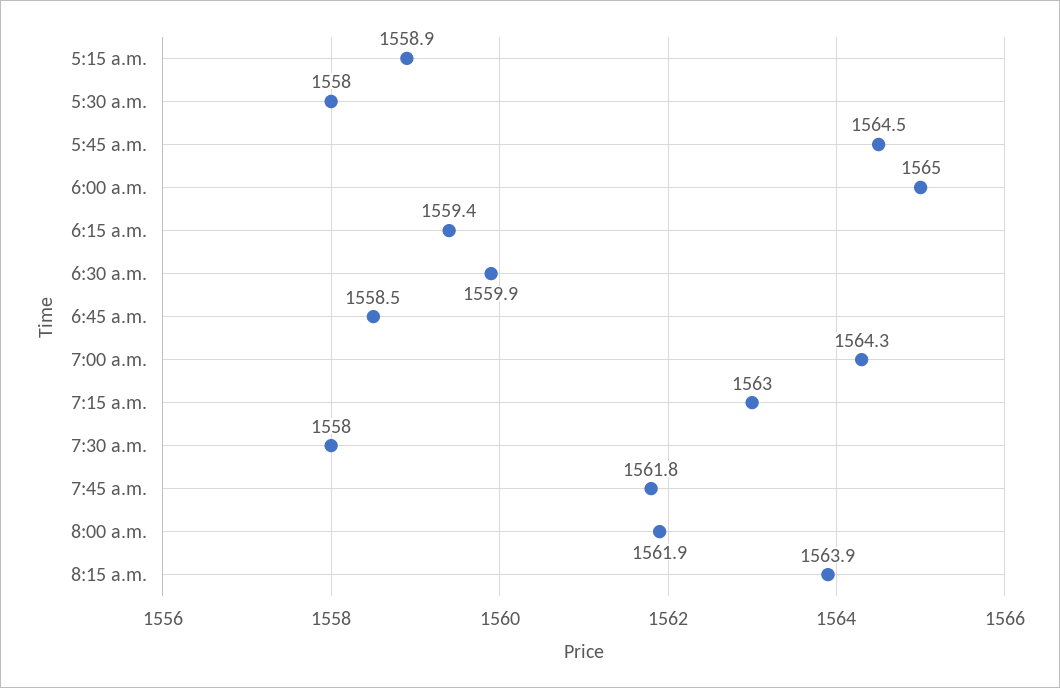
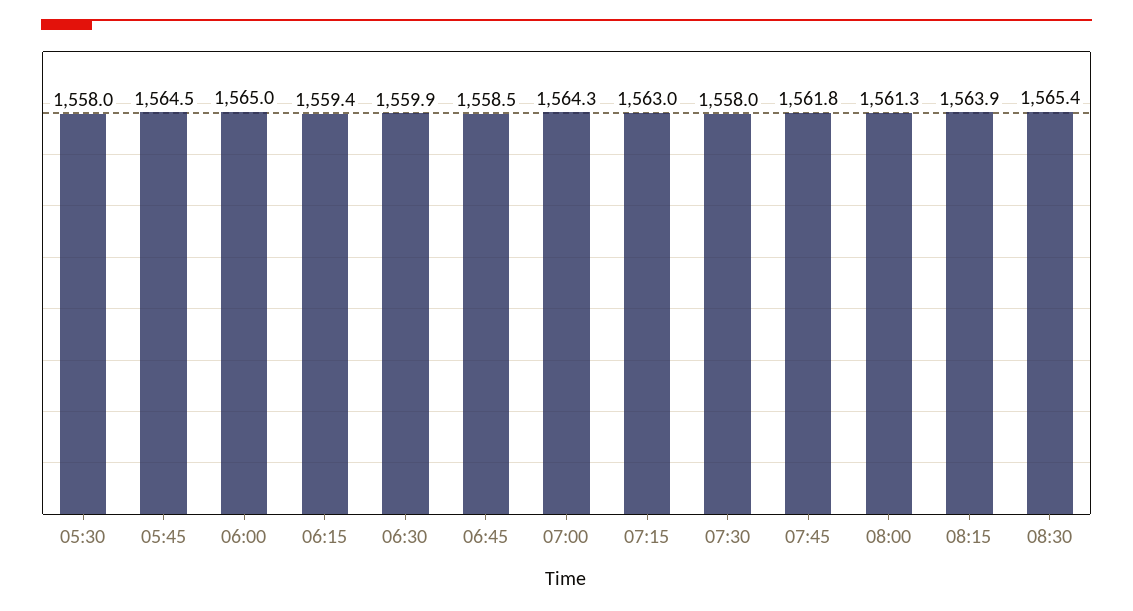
5:15 a.m.: 1558.9 -> none
8:00 a.m.: 1561.9 -> 1561.3
08:30: none -> 1565.4

